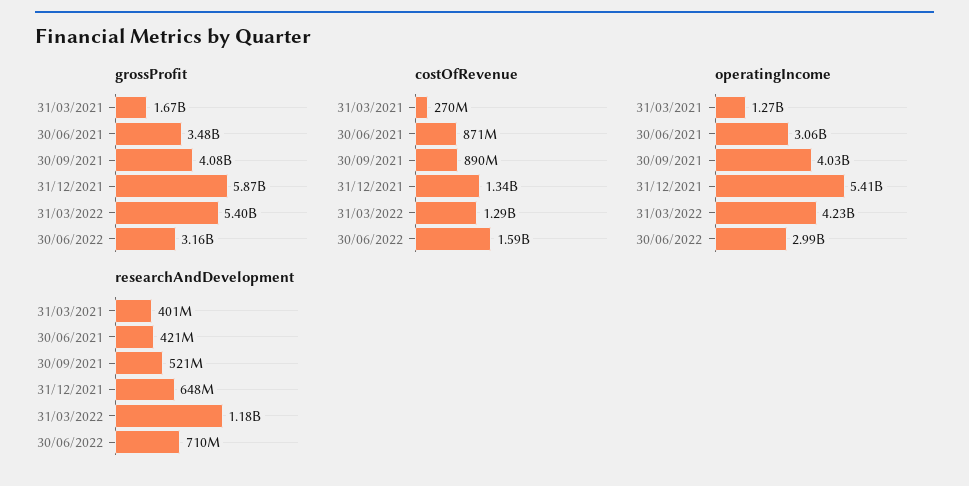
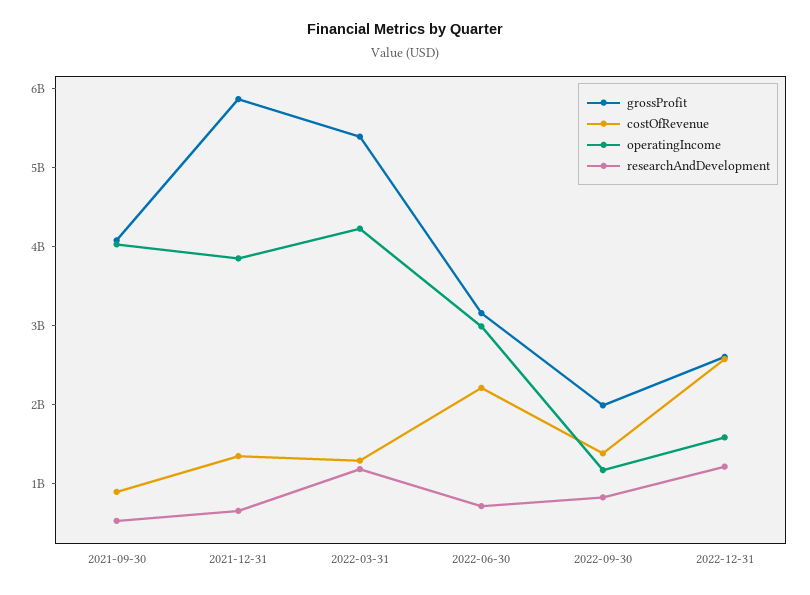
grossProfit, 31/03/2021: 1670000000 -> none
grossProfit, 30/06/2021: 3480000000 -> none
costOfRevenue, 31/03/2021: 270000000 -> none
costOfRevenue, 30/06/2021: 871000000 -> none
costOfRevenue, 30/06/2022: 1590000000 -> 2200000000
operatingIncome, 31/03/2021: 1270000000 -> none
operatingIncome, 30/06/2021: 3060000000 -> none
operatingIncome, 31/12/2021: 5410000000 -> 3800000000
researchAndDevelopment, 31/03/2021: 401000000 -> none
researchAndDevelopment, 30/06/2021: 421000000 -> none
grossProfit, 2022-09-30: none -> 2000000000
costOfRevenue, 2022-09-30: none -> 1400000000
operatingIncome, 2022-09-30: none -> 1200000000
researchAndDevelopment, 2022-09-30: none -> 800000000
grossProfit, 2022-12-31: none -> 2600000000
costOfRevenue, 2022-12-31: none -> 2600000000
operatingIncome, 2022-12-31: none -> 1600000000
researchAndDevelopment, 2022-12-31: none -> 1200000000

